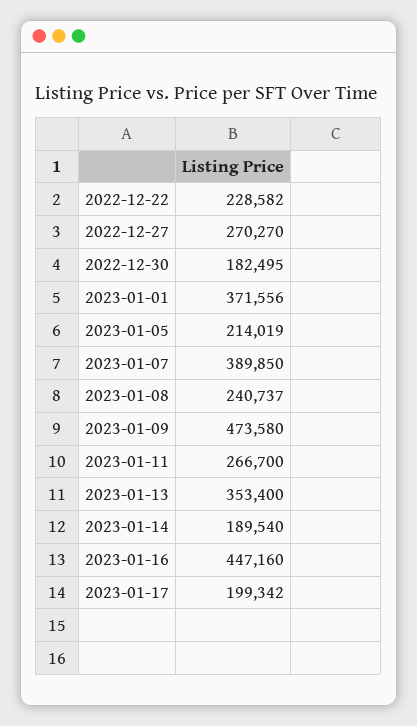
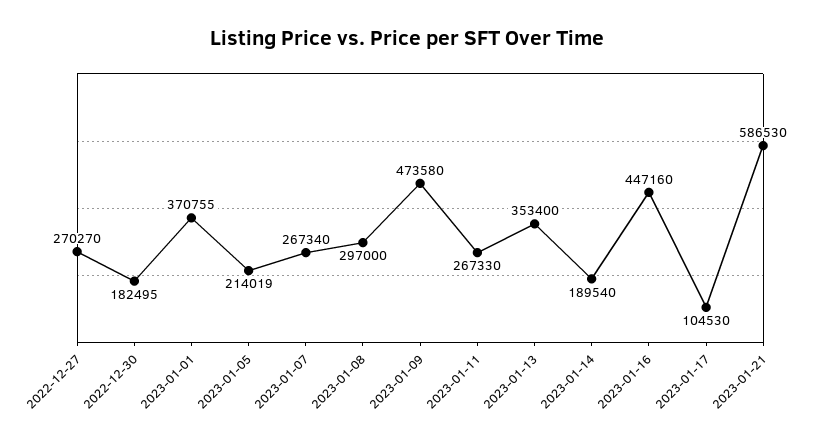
2022-12-22: 228582 -> none
2023-01-01: 371556 -> 370755
2023-01-07: 389850 -> 267340
2023-01-08: 240737 -> 297000
2023-01-11: 266700 -> 267330
2023-01-17: 199342 -> 104530
2023-01-21: none -> 586530

